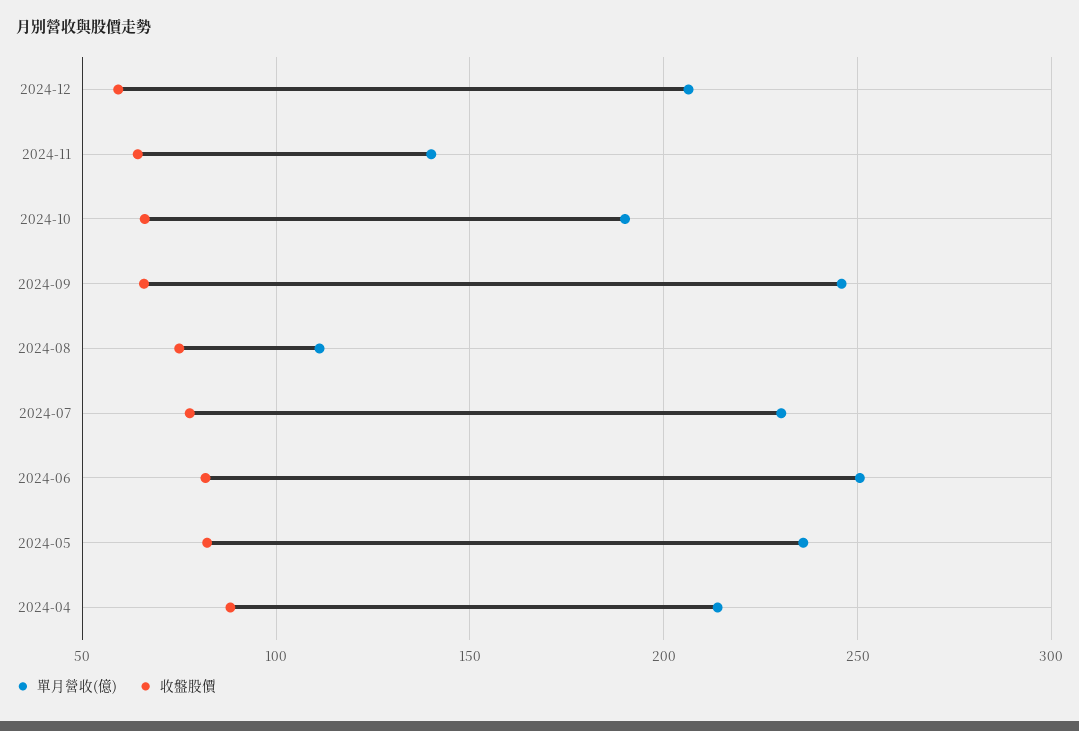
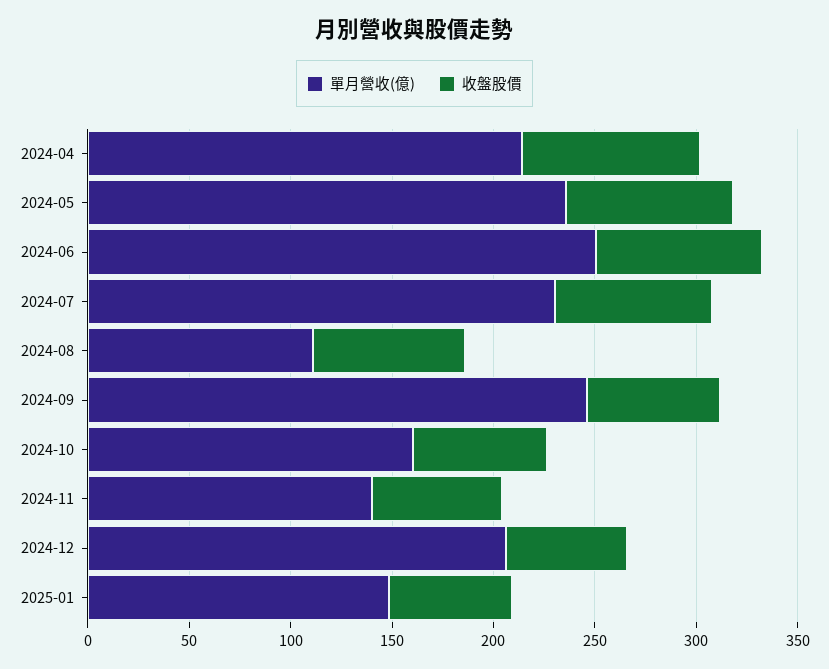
單月營收(億), 2024-10: 190 -> 160
單月營收(億), 2025-01: none -> 150
收盤股價, 2025-01: none -> 60

